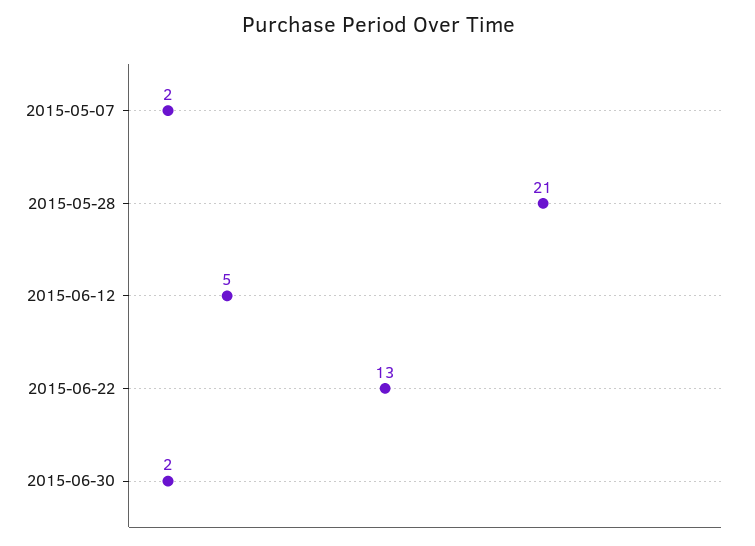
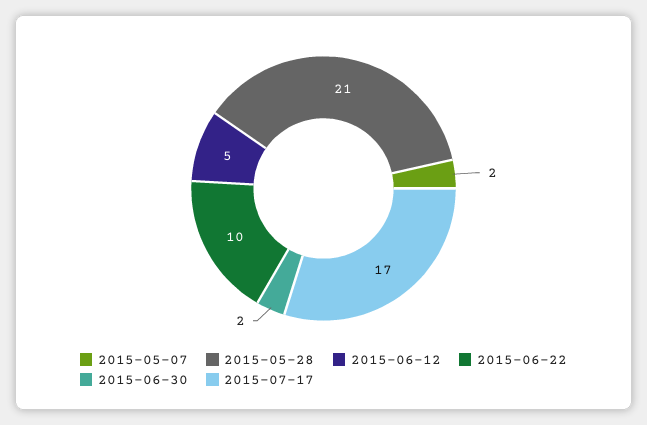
2015-06-22: 13 -> 10
2015-07-17: none -> 17

